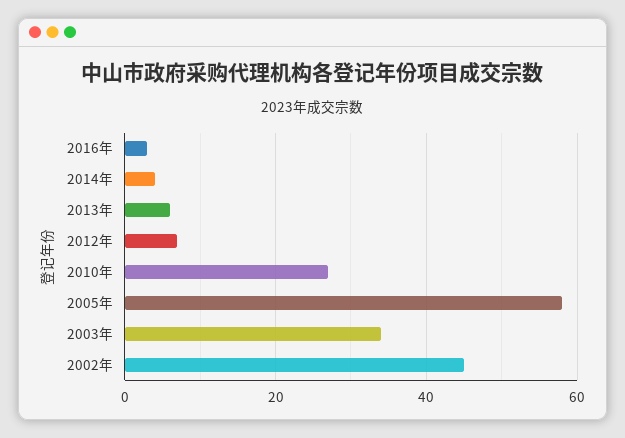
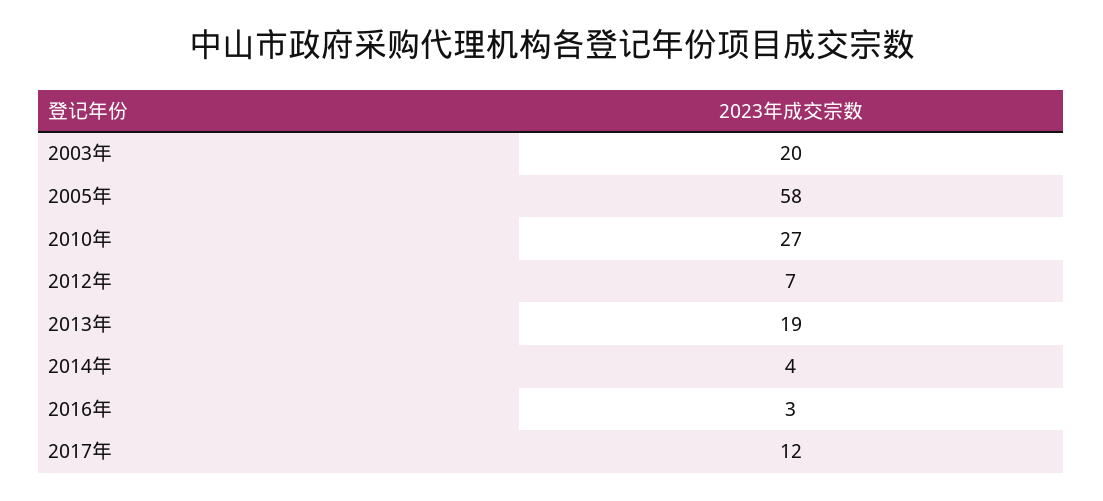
2013年: 5 -> 19
2003年: 35 -> 20
2002年: 45 -> none
2017年: none -> 12

